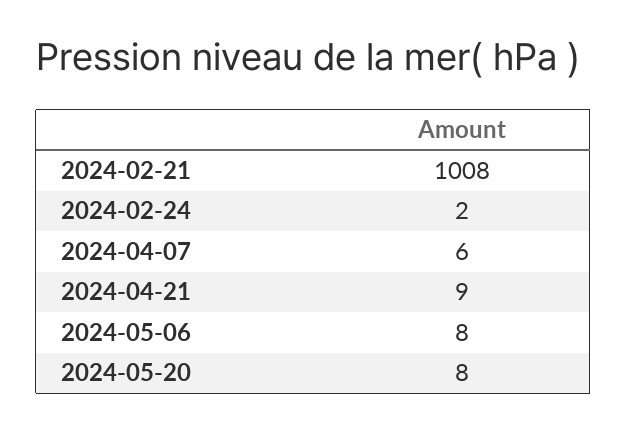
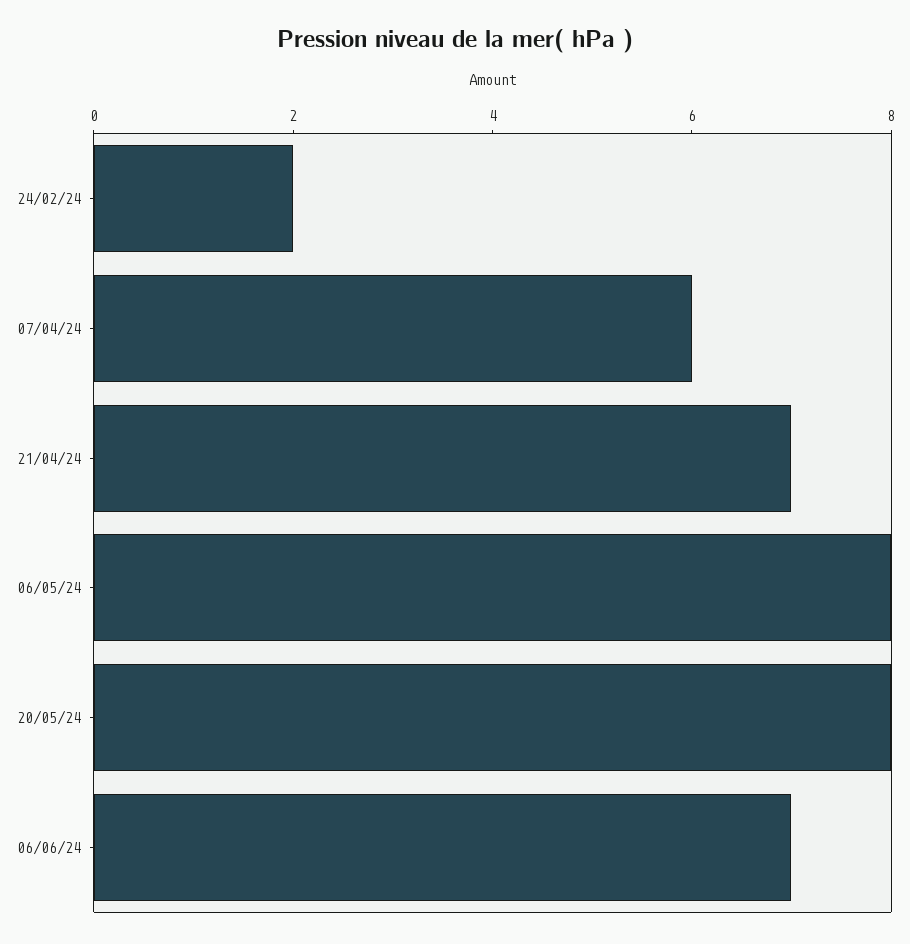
2024-02-21: 1008 -> none
2024-04-21: 9 -> 7
06/06/24: none -> 7

